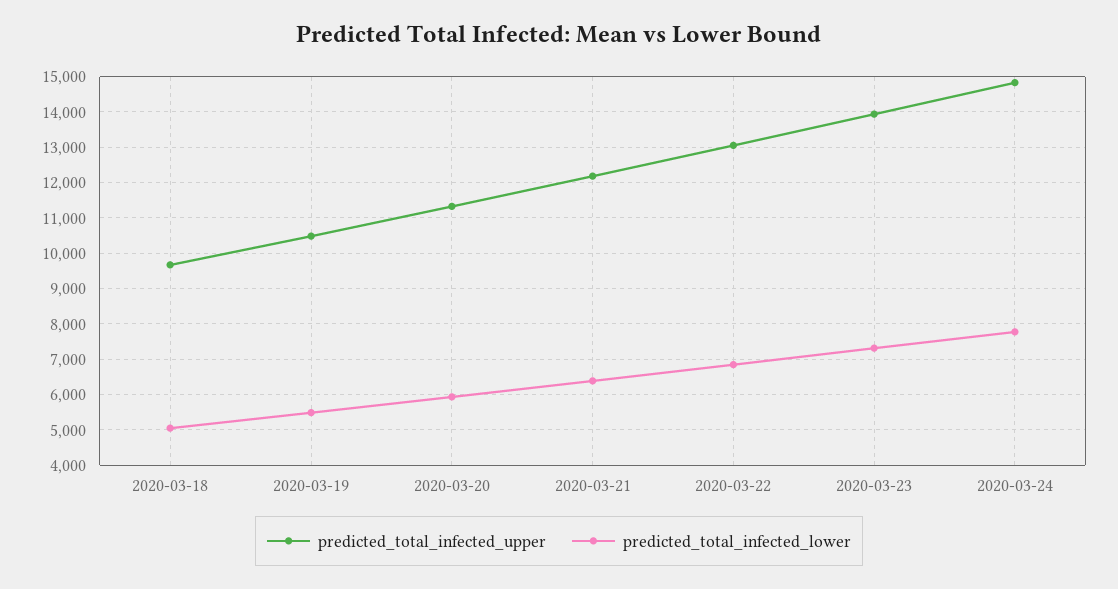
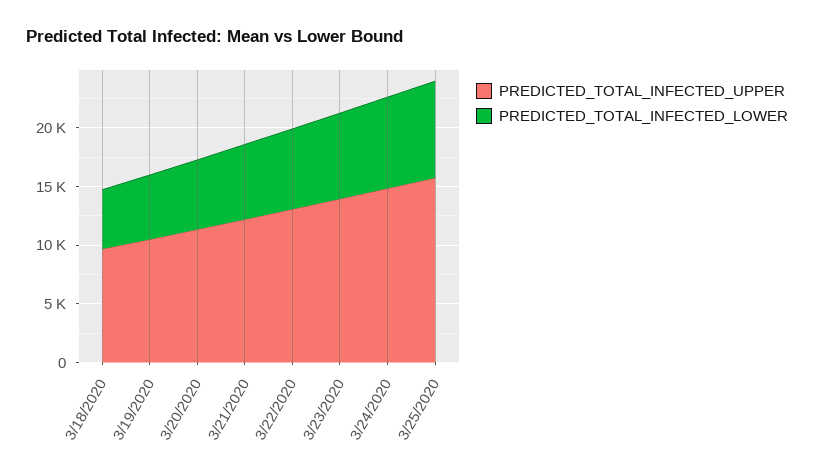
predicted_total_infected_upper, 3/25/2020: none -> 16000
predicted_total_infected_lower, 3/25/2020: none -> 8000

